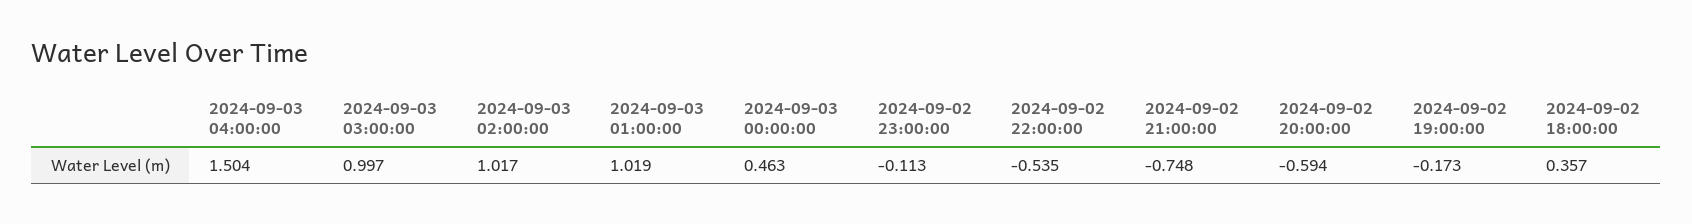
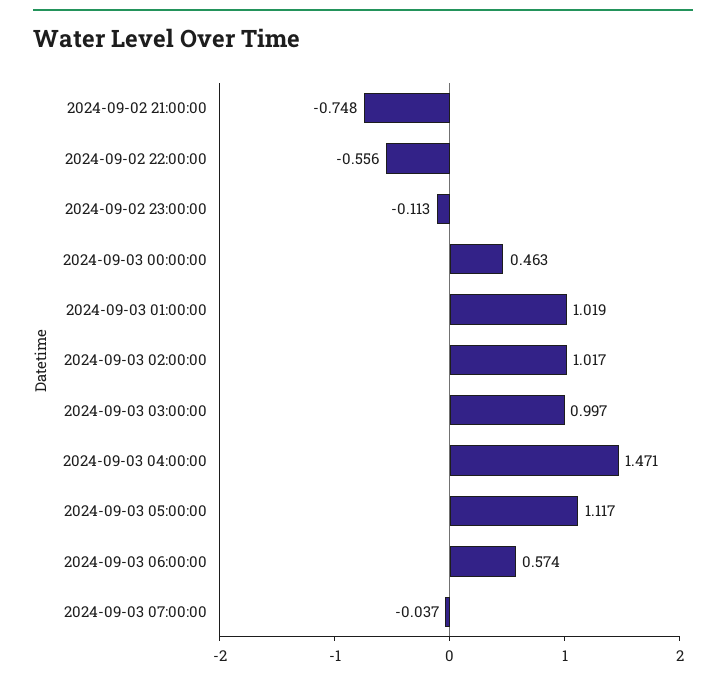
2024-09-03 04:00:00: 1.504 -> 1.471
2024-09-02 22:00:00: -0.535 -> -0.556
2024-09-02 20:00:00: -0.594 -> none
2024-09-02 19:00:00: -0.173 -> none
2024-09-02 18:00:00: 0.357 -> none
2024-09-03 05:00:00: none -> 1.117
2024-09-03 06:00:00: none -> 0.574
2024-09-03 07:00:00: none -> -0.037

